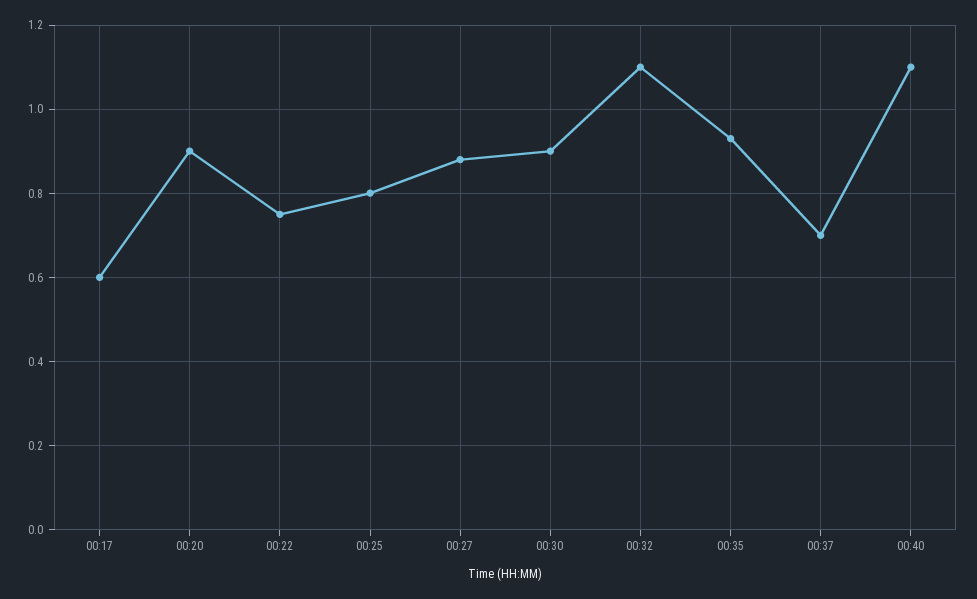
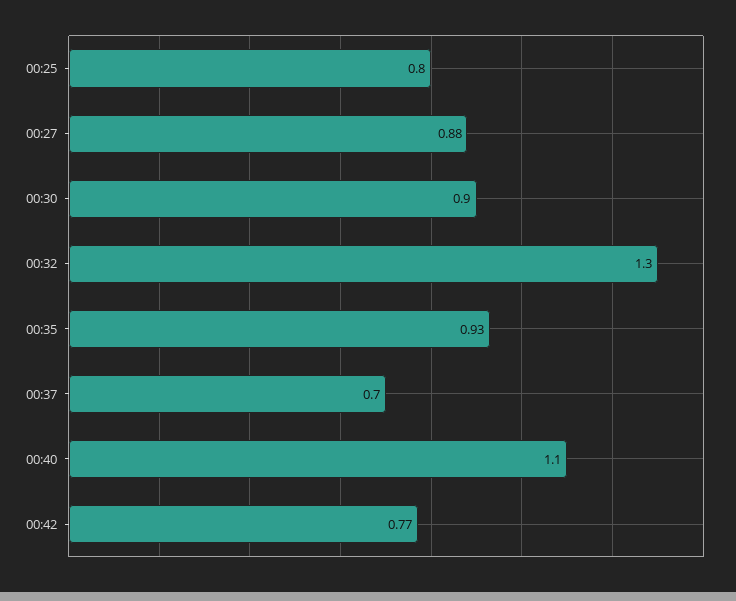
00:17: 0.6 -> none
00:20: 0.9 -> none
00:22: 0.75 -> none
00:32: 1.1 -> 1.3
00:42: none -> 0.77

